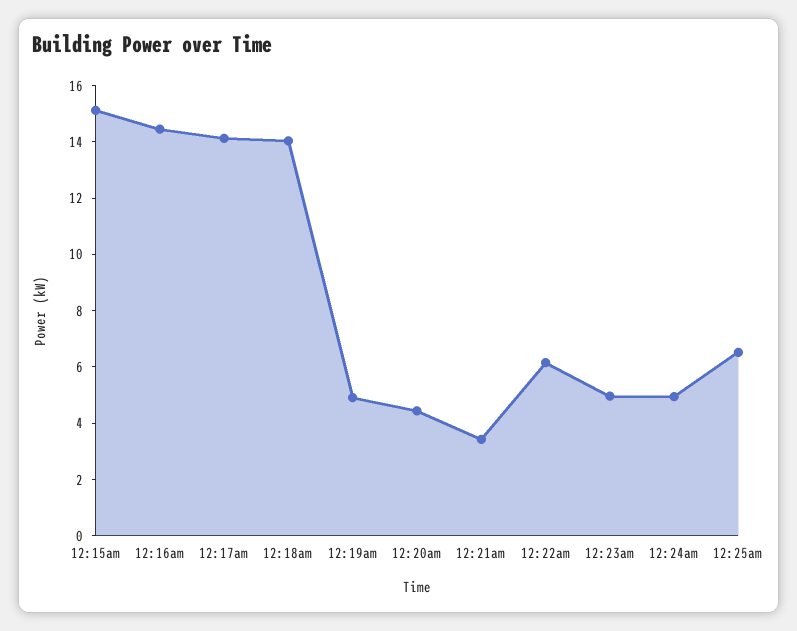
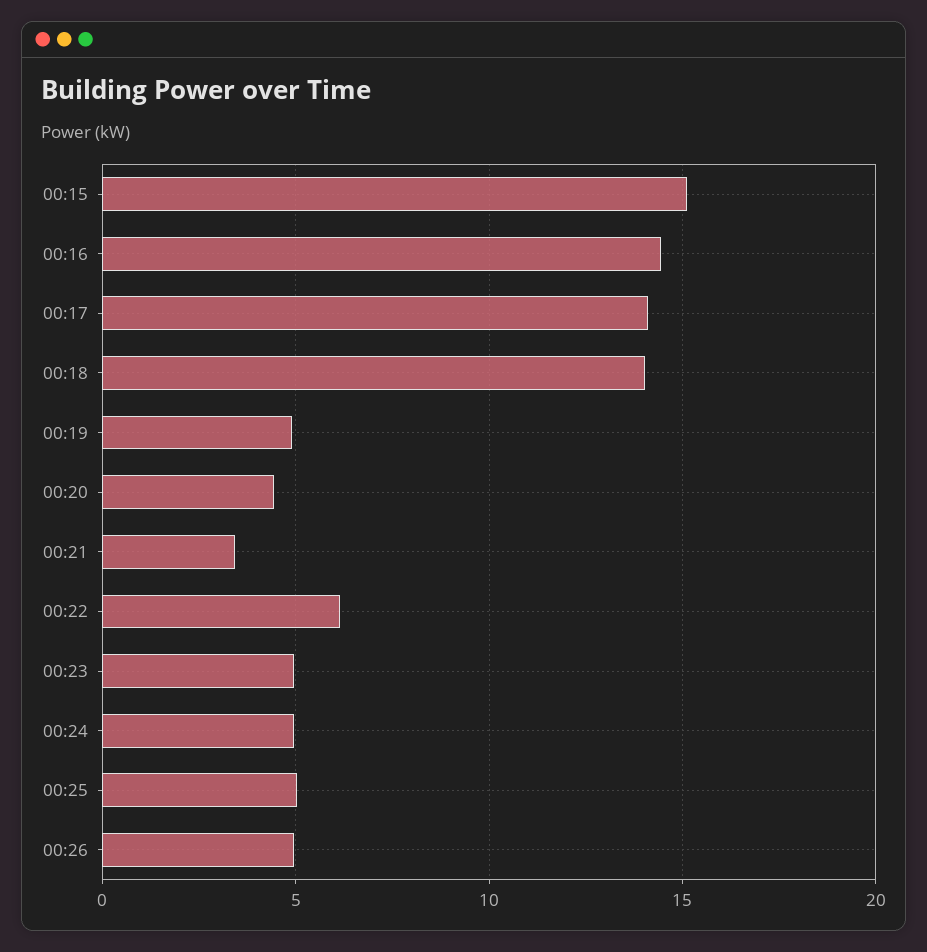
12:25am: 6.5 -> 5
00:26: none -> 5

